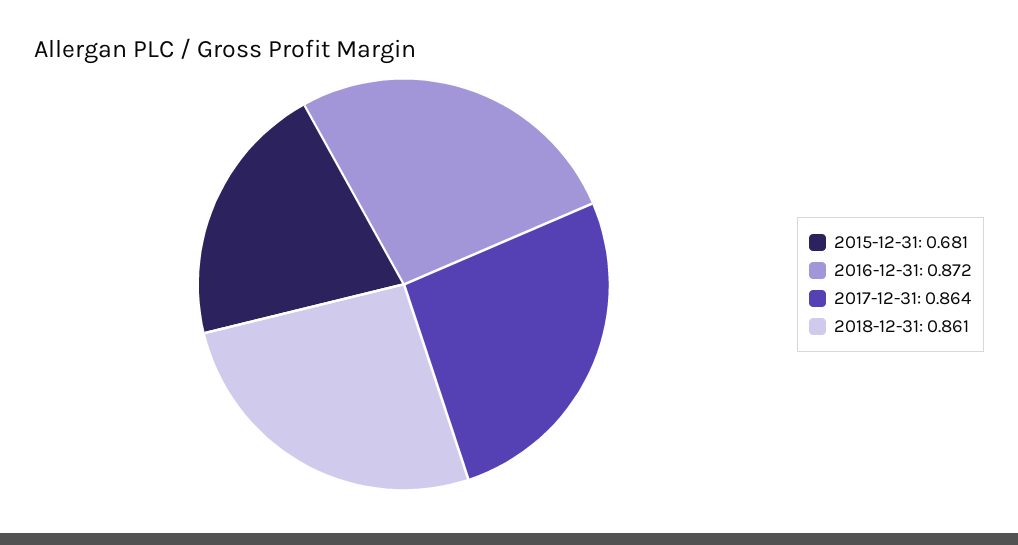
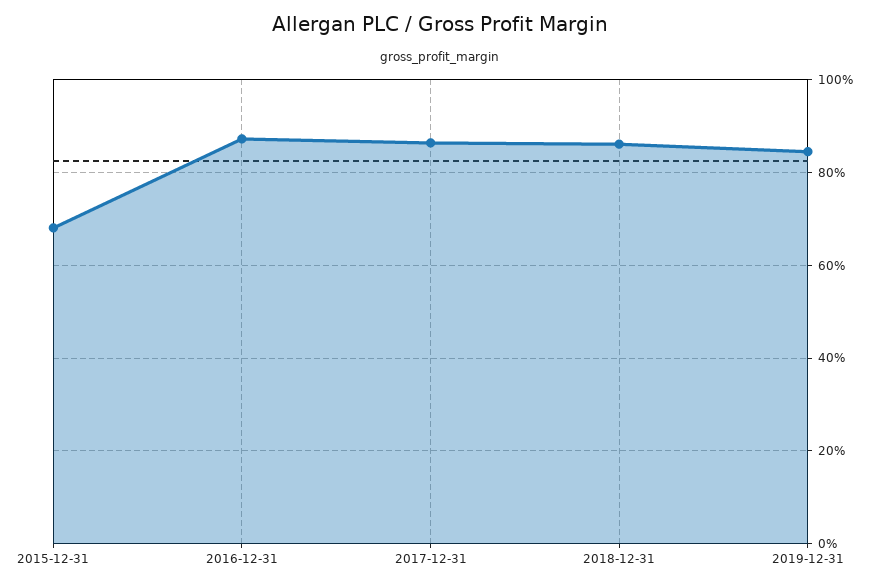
2019-12-31: none -> 0.84

